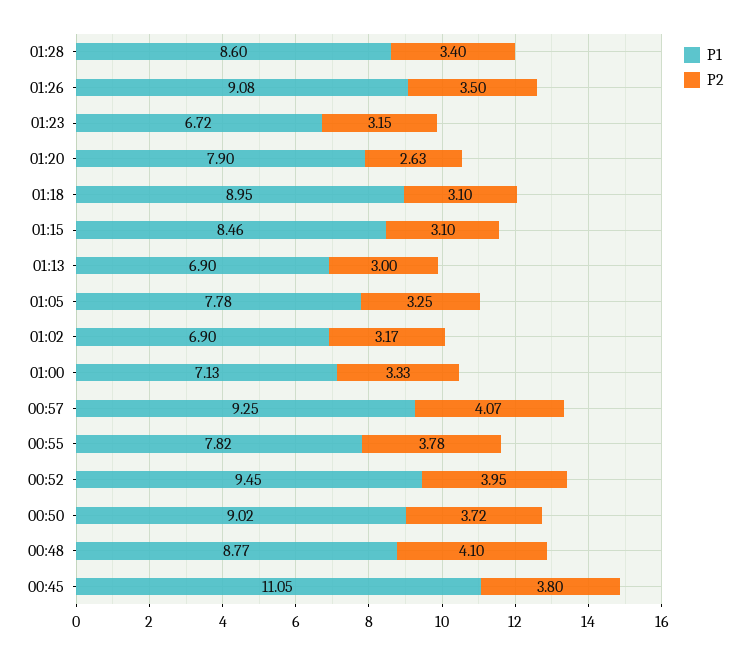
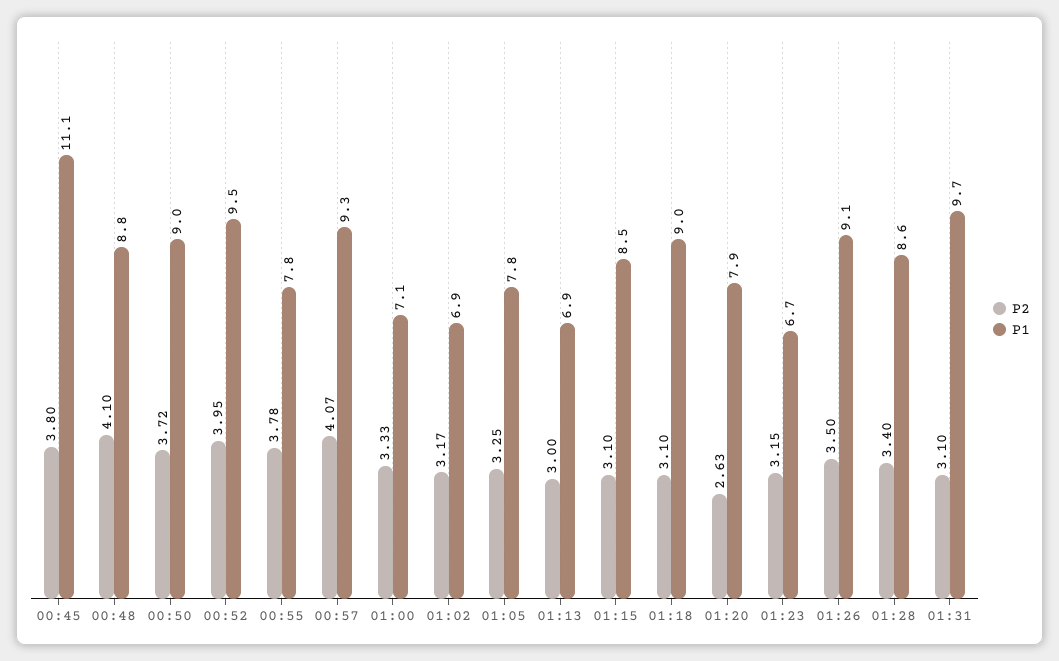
P2, 01:31: none -> 3.1
P1, 01:31: none -> 9.7

